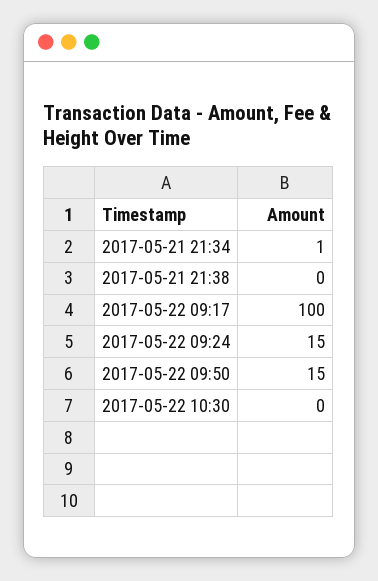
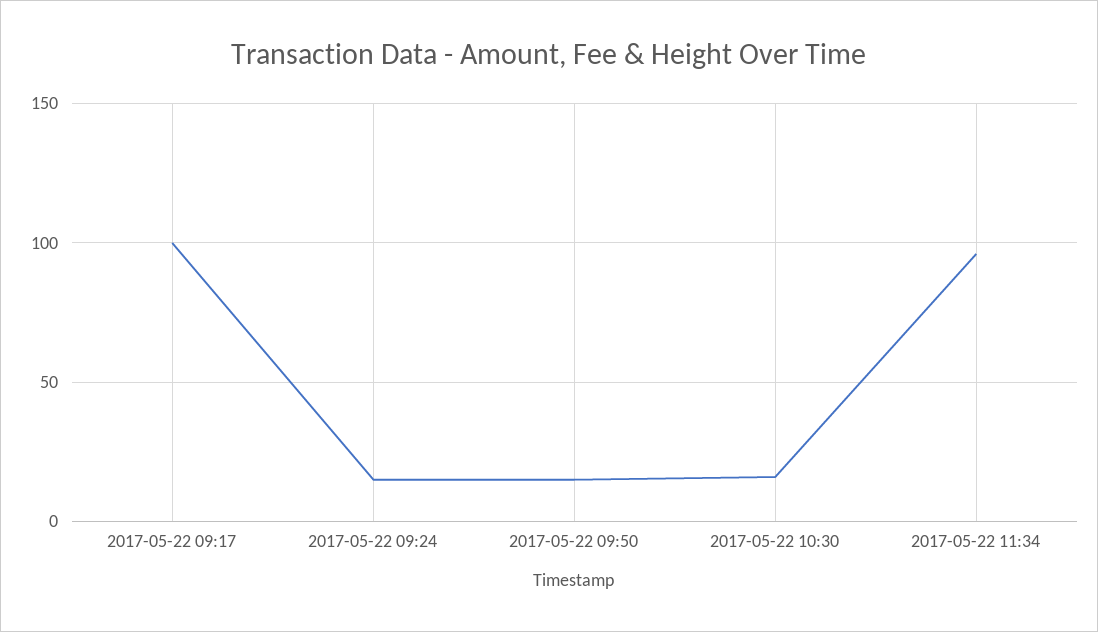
2017-05-21 21:34: 1 -> none
2017-05-21 21:38: 0 -> none
2017-05-22 10:30: 0 -> 15
2017-05-22 11:34: none -> 95

